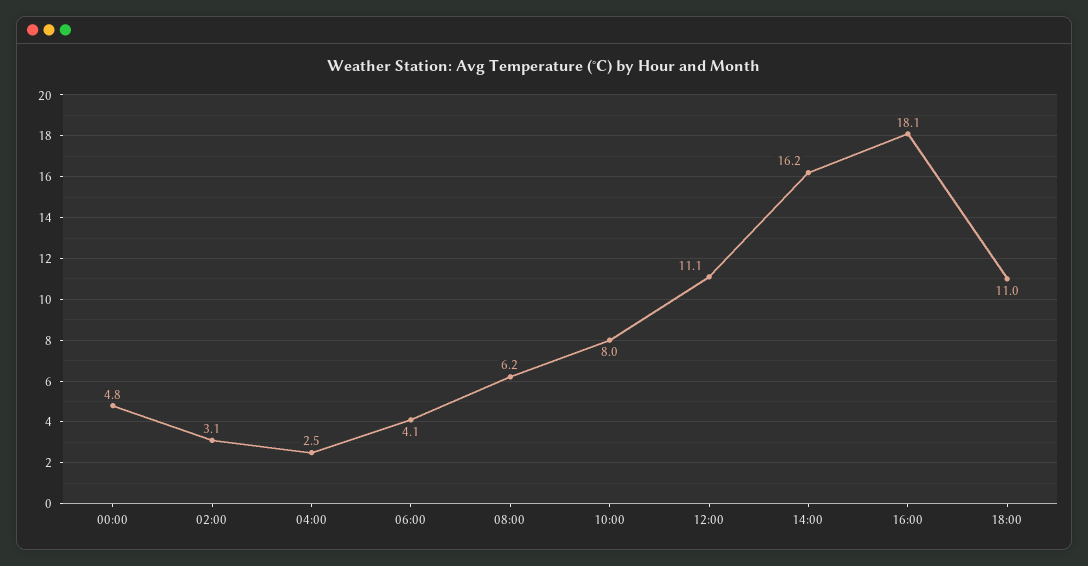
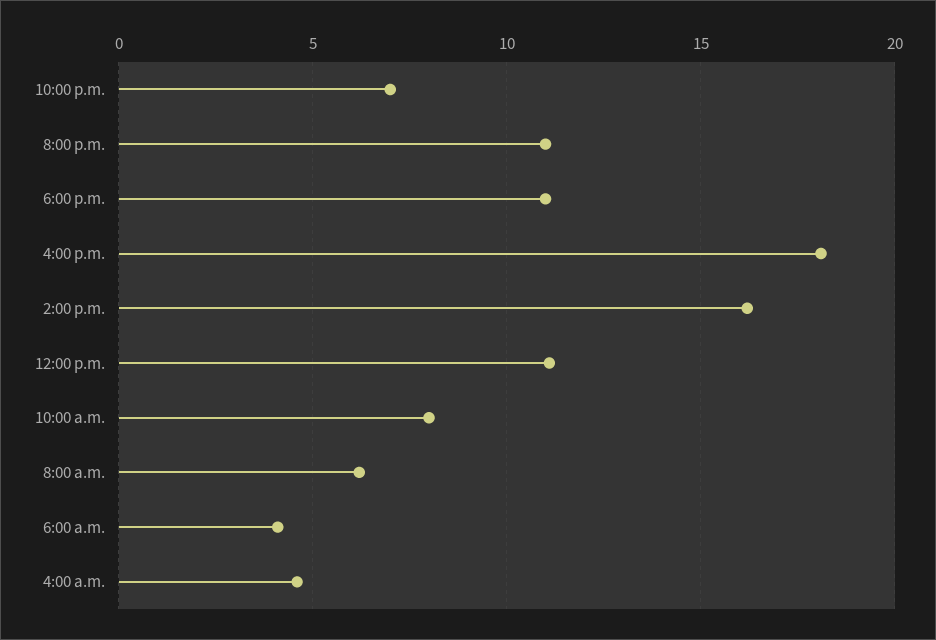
00:00: 4.8 -> none
02:00: 3.1 -> none
04:00: 2.5 -> 4.5
10:00 p.m.: none -> 7
8:00 p.m.: none -> 11

